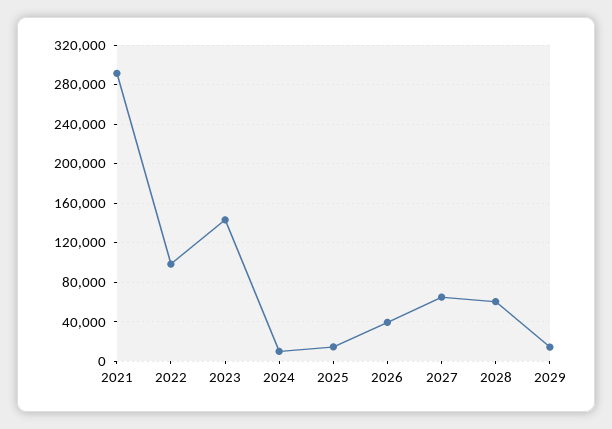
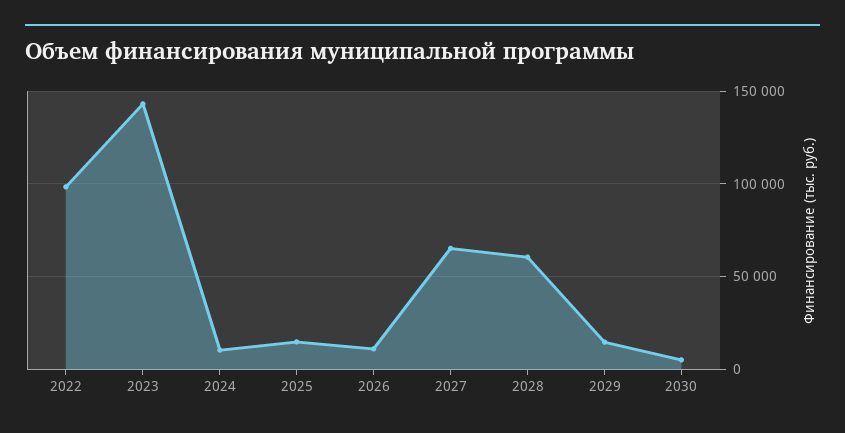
2021: 290000 -> none
2026: 40000 -> 10000
2030: none -> 5000

